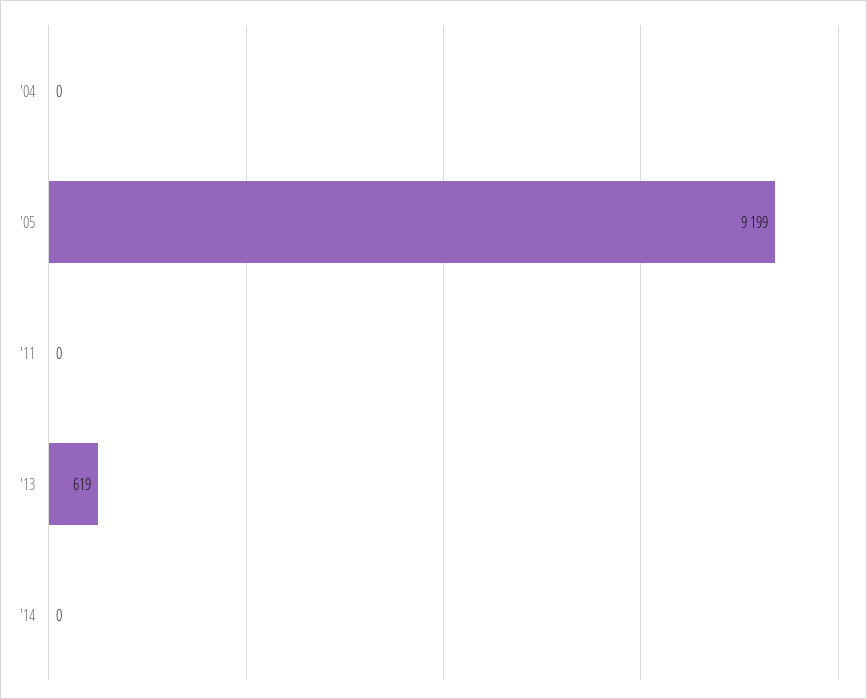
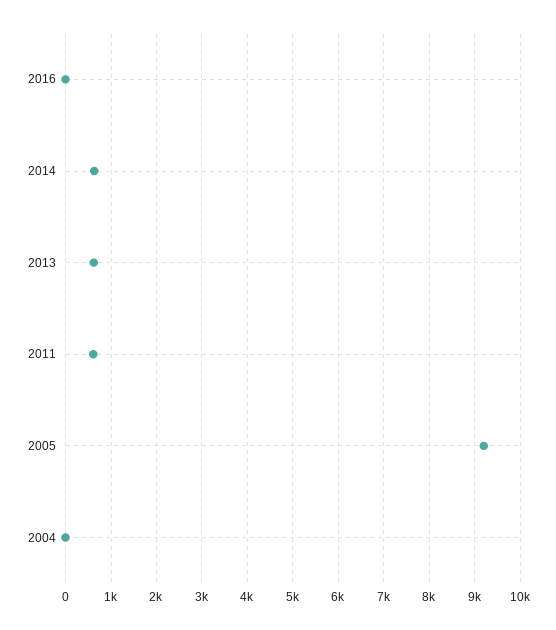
'11: 0 -> 600
'14: 0 -> 600
2016: none -> 0

